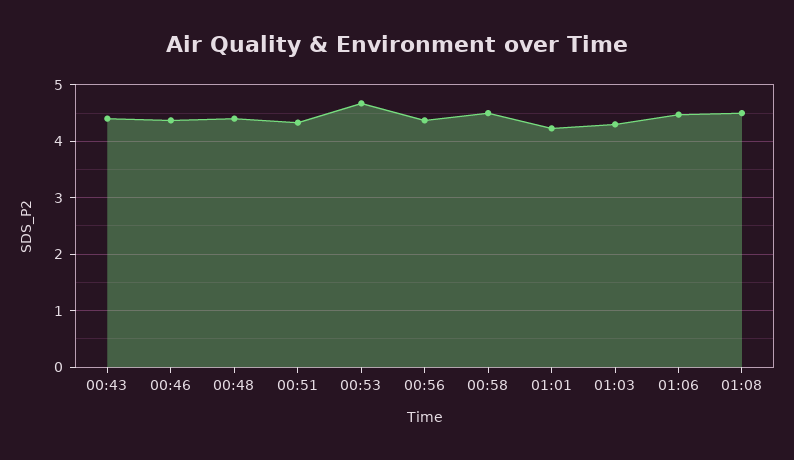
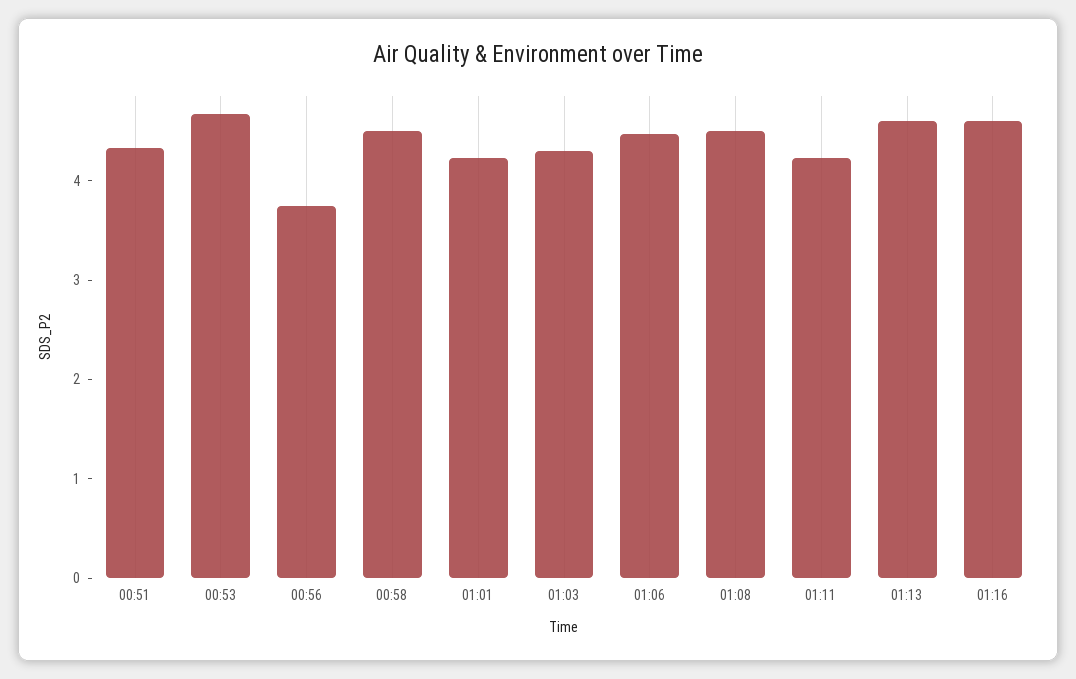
00:43: 4.4 -> none
00:46: 4.4 -> none
00:48: 4.4 -> none
00:56: 4.4 -> 3.8
01:11: none -> 4.2
01:13: none -> 4.6
01:16: none -> 4.6

